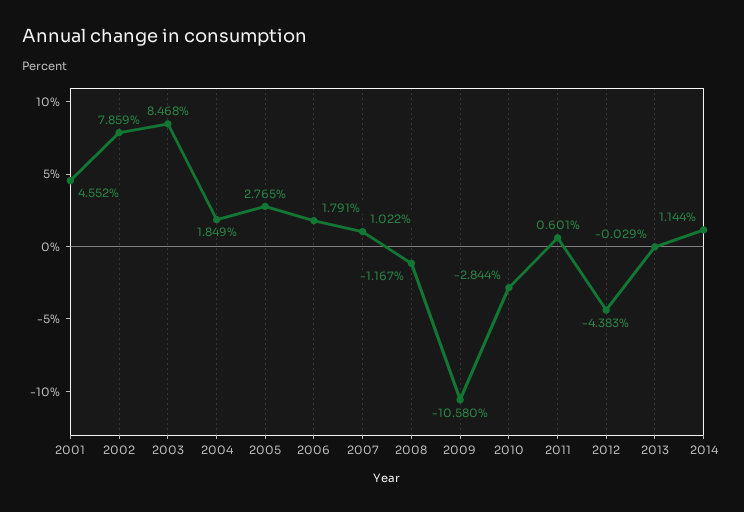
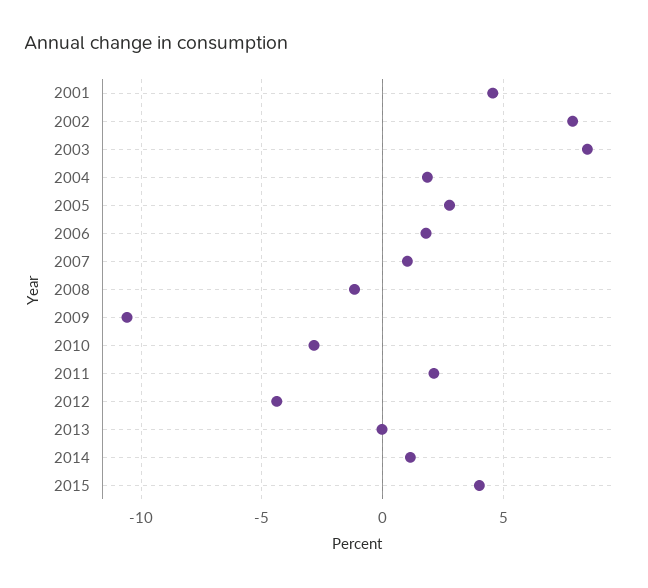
2011: 0.601 -> 2
2015: none -> 4

